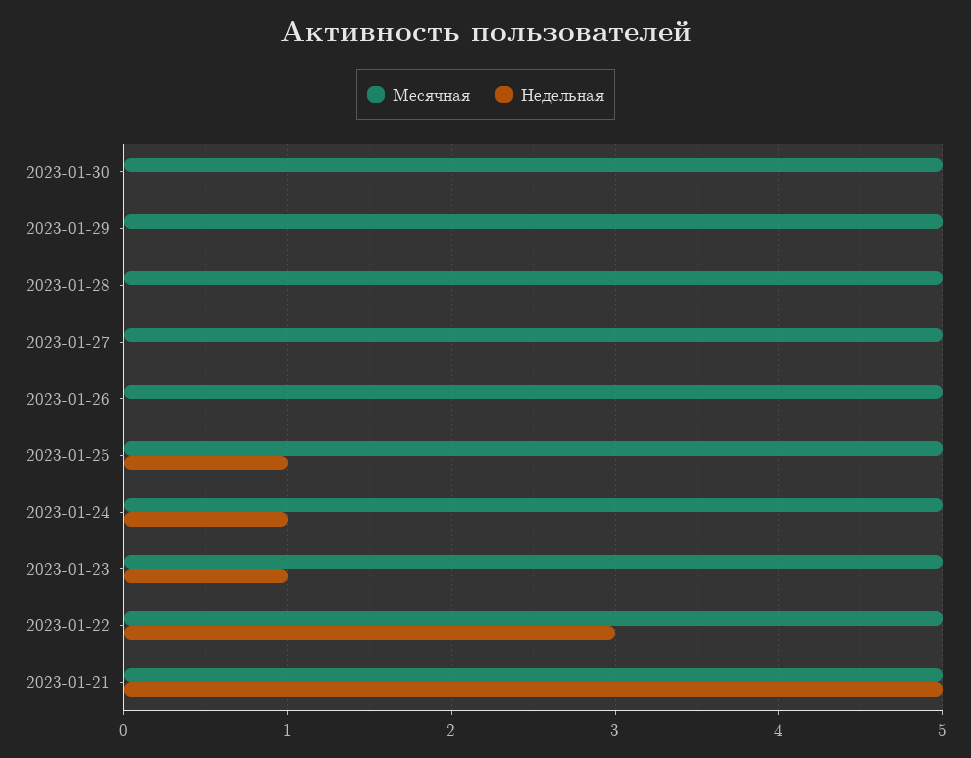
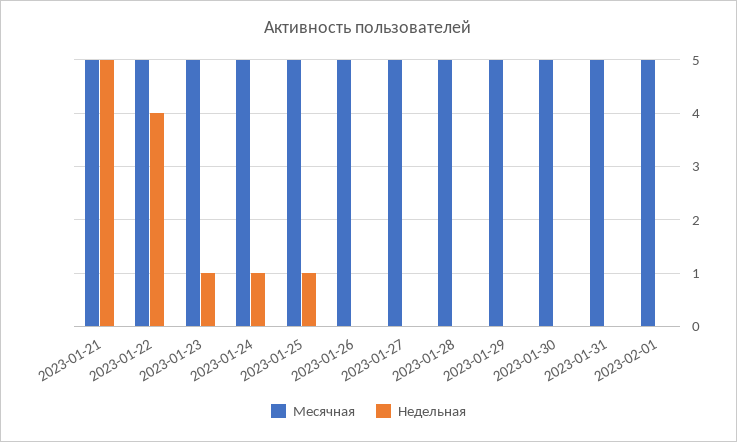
Недельная, 2023-01-22: 3 -> 4
Месячная, 2023-01-31: none -> 5
Недельная, 2023-01-31: none -> 0
Месячная, 2023-02-01: none -> 5
Недельная, 2023-02-01: none -> 0

